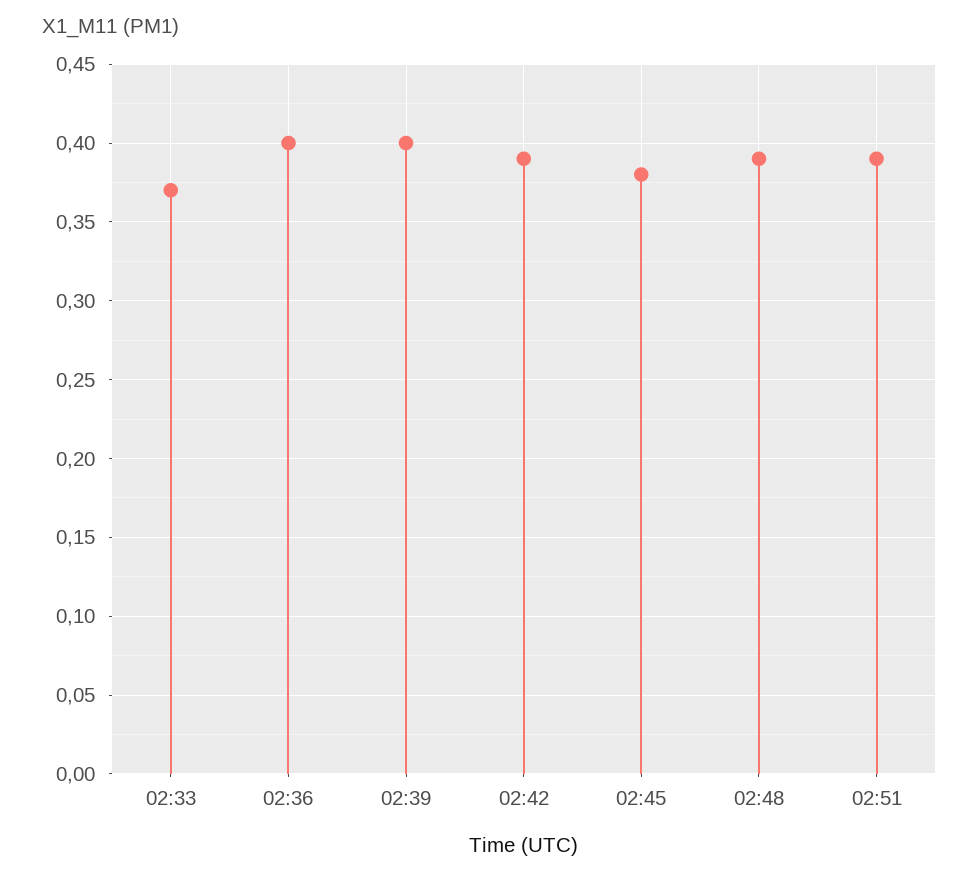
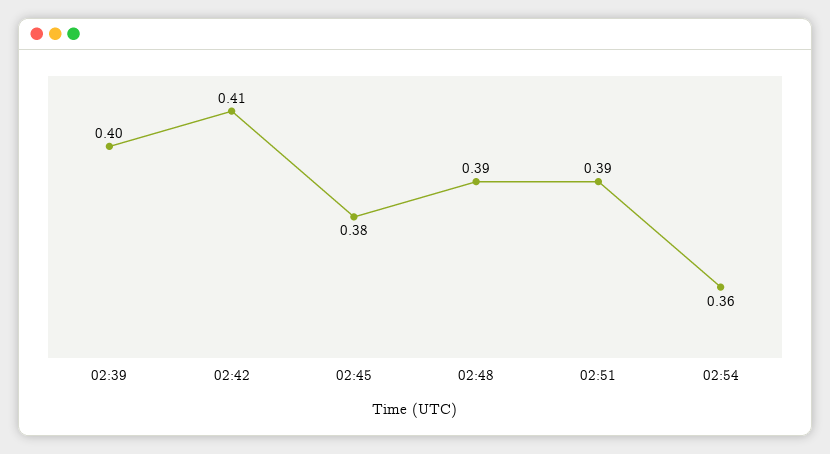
02:33: 0.37 -> none
02:36: 0.4 -> none
02:42: 0.39 -> 0.41
02:54: none -> 0.36

